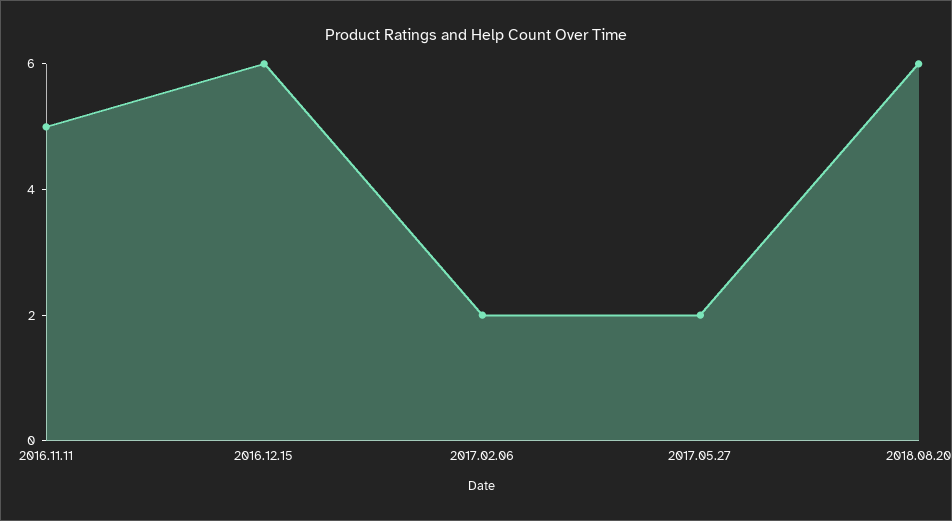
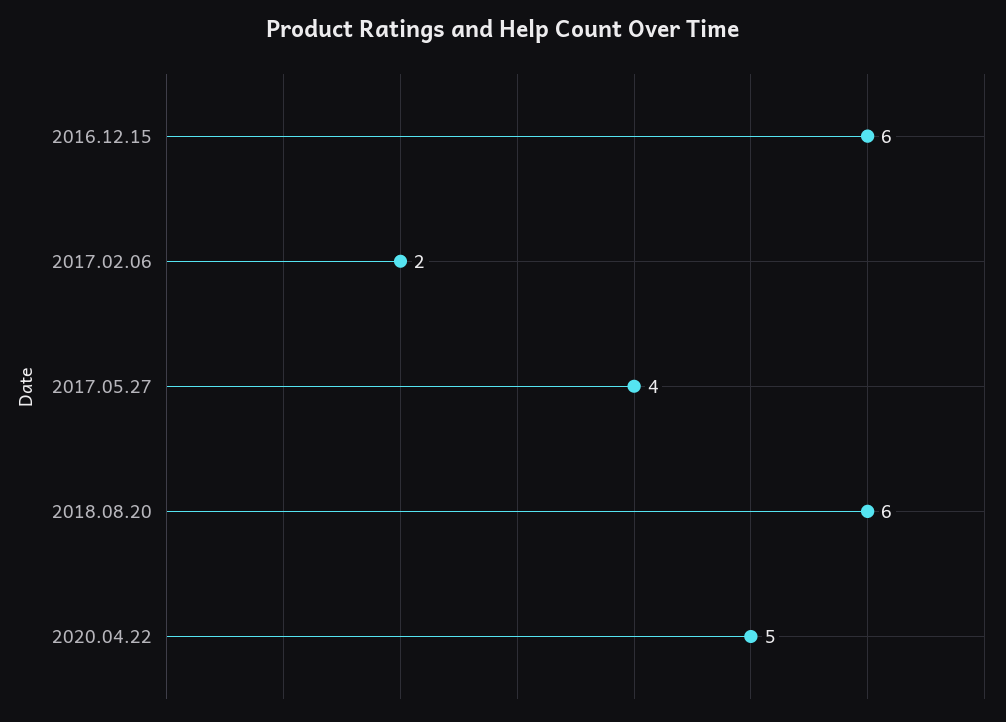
2016.11.11: 5 -> none
2017.05.27: 2 -> 4
2020.04.22: none -> 5

